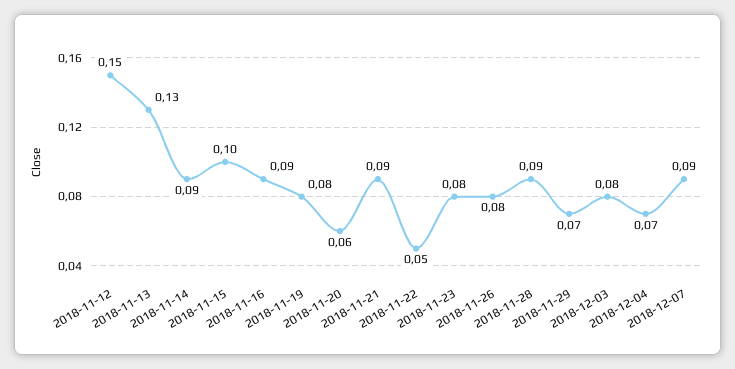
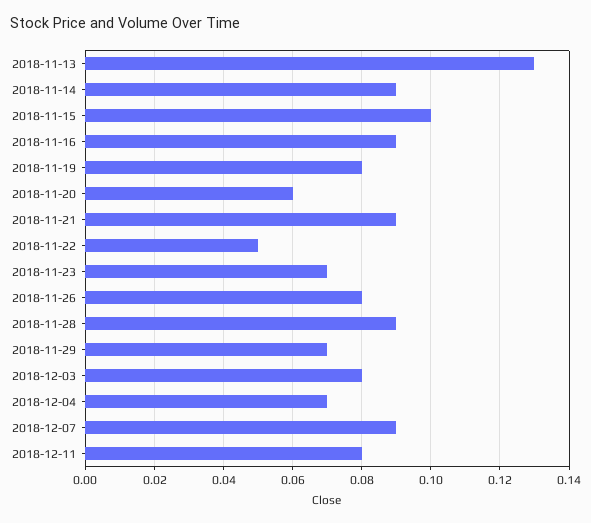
2018-11-12: 0.15 -> none
2018-11-23: 0.08 -> 0.07
2018-12-11: none -> 0.08

